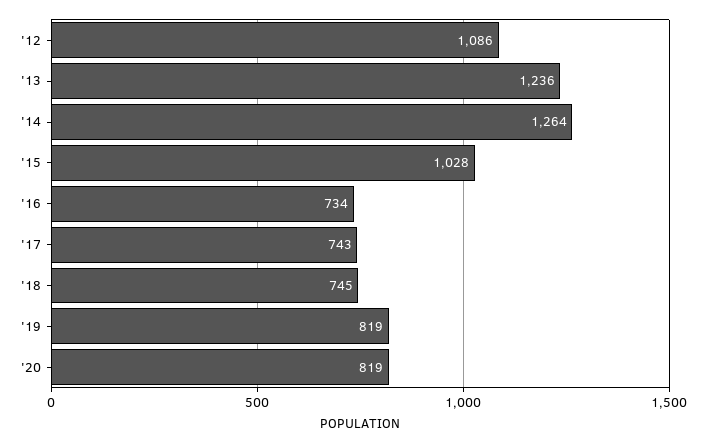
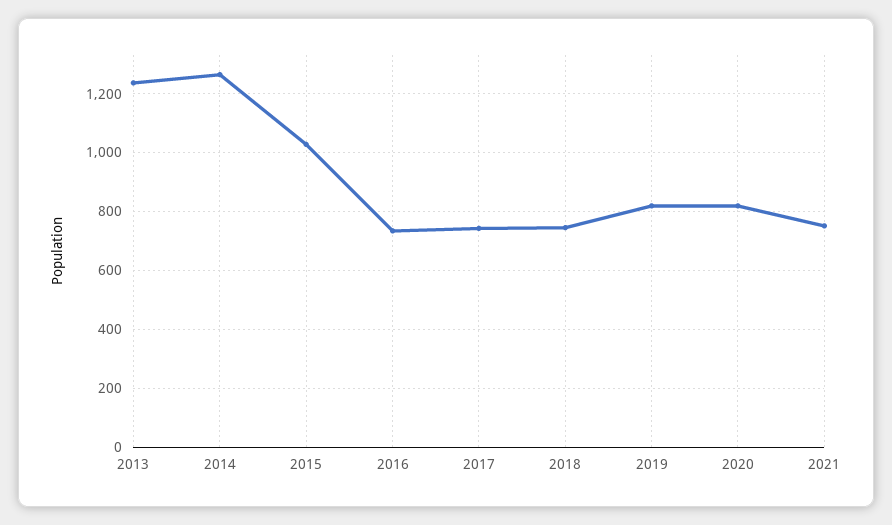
'12: 1086 -> none
2021: none -> 750

